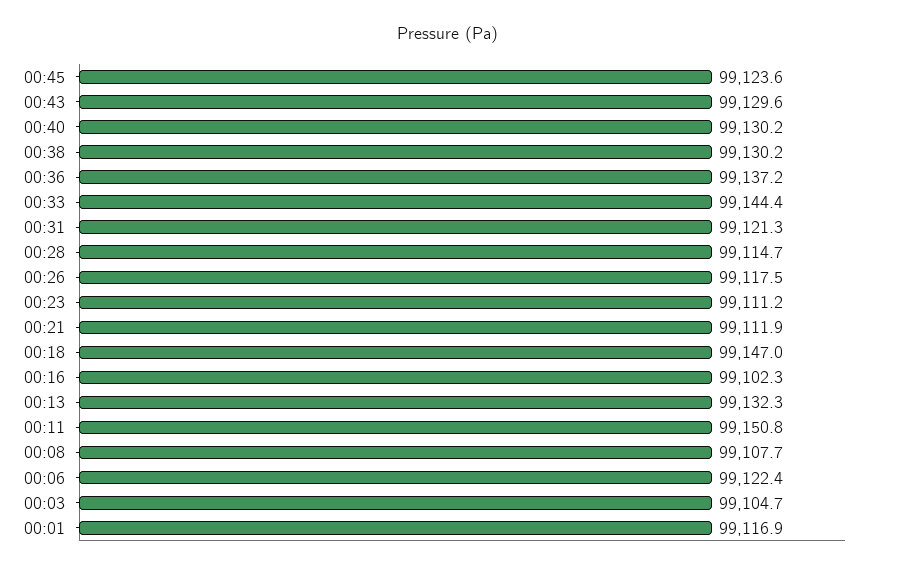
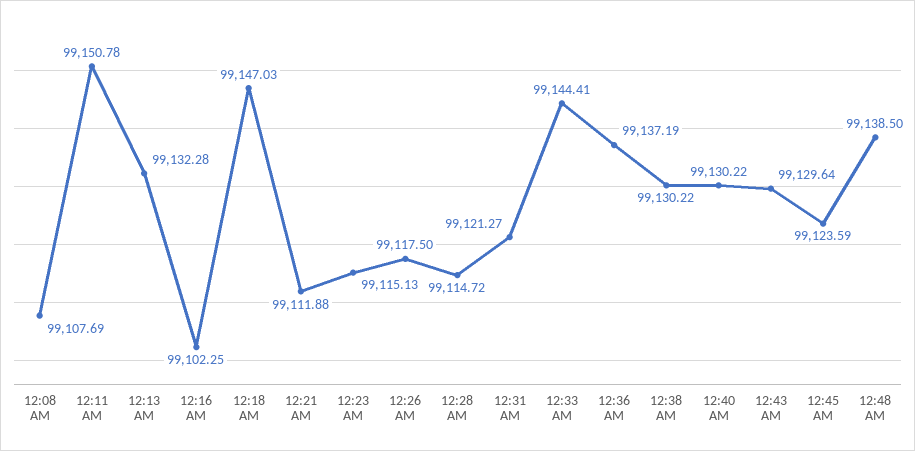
00:23: 99111.2 -> 99115.13
00:06: 99122.4 -> none
00:03: 99104.7 -> none
00:01: 99116.9 -> none
12:48 AM: none -> 99138.5

